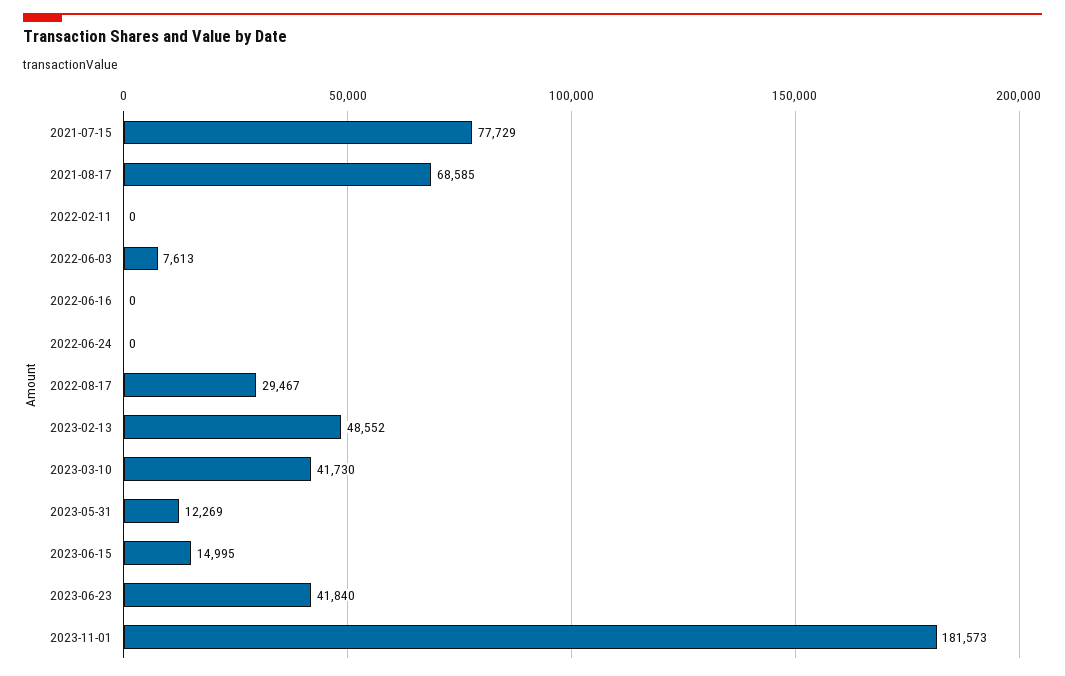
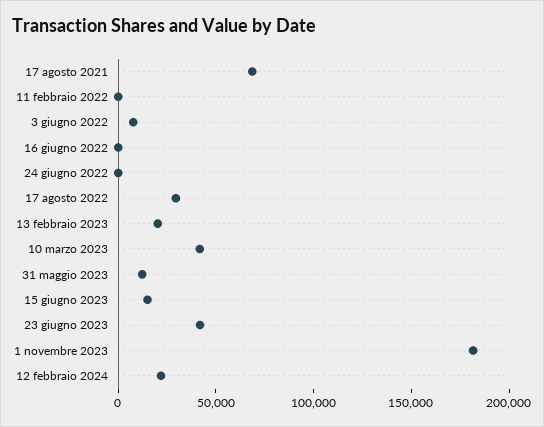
2021-07-15: 77729 -> none
2023-02-13: 48552 -> 20000
12 febbraio 2024: none -> 20000

